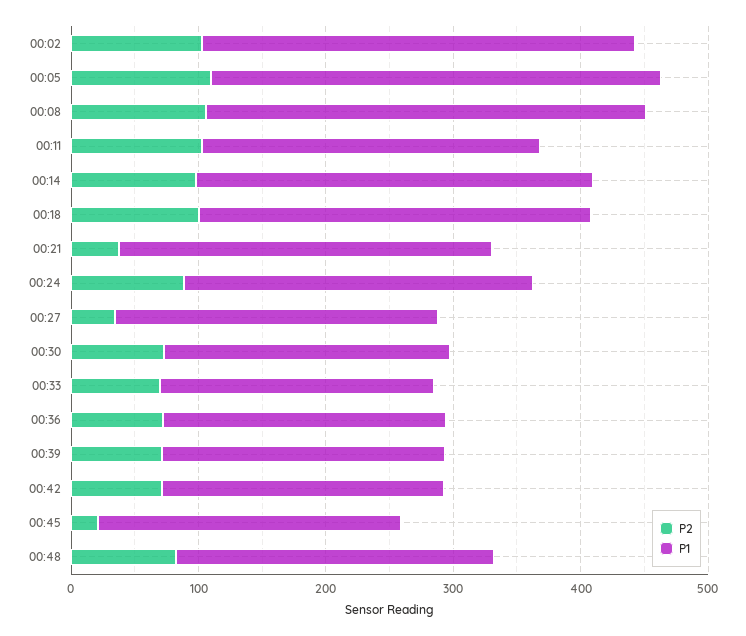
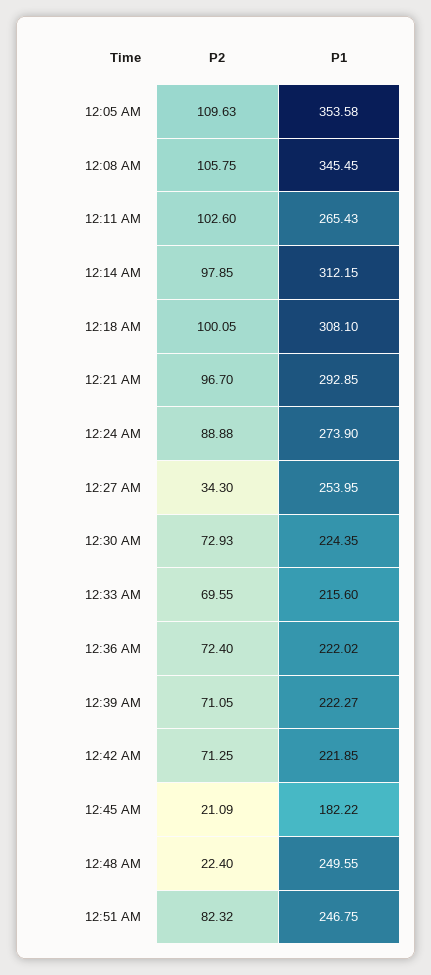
P2, 00:02: 100 -> none
P1, 00:02: 340 -> none
P2, 00:21: 40 -> 96.7
P1, 00:45: 240 -> 182.22
P2, 00:48: 80 -> 22.4
P2, 12:51 AM: none -> 82.32
P1, 12:51 AM: none -> 246.75

